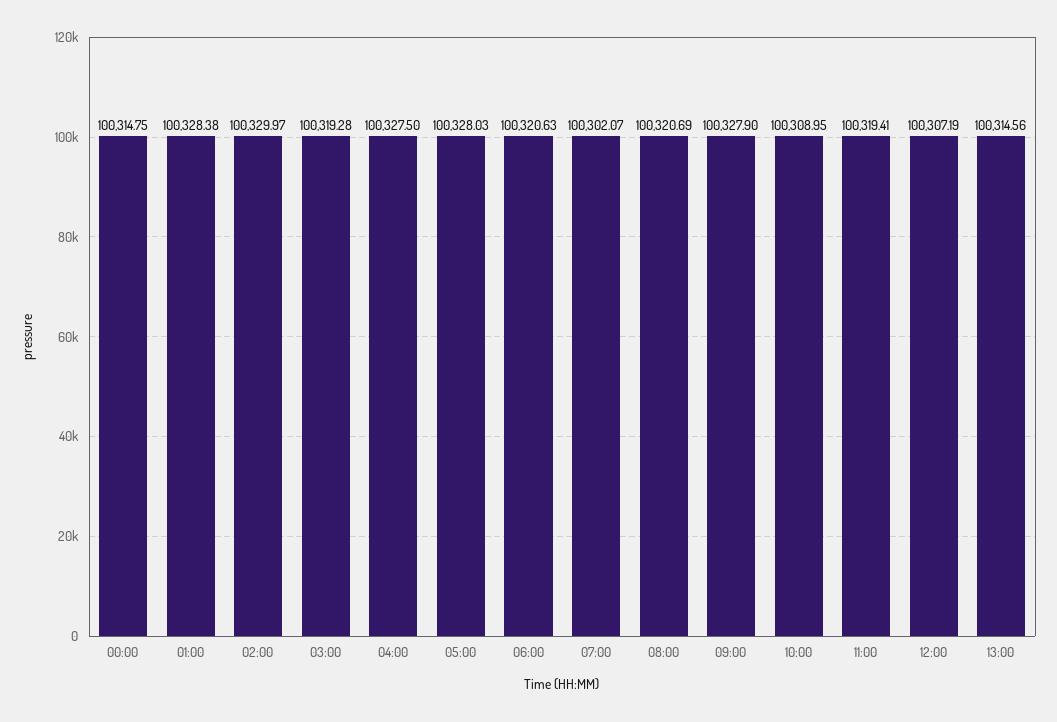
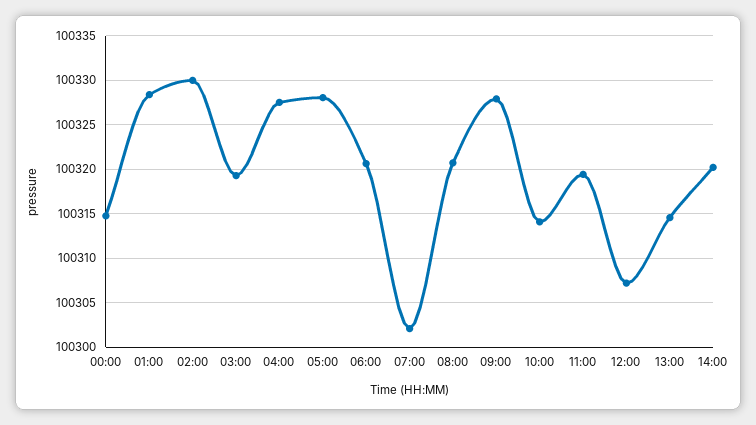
10:00: 100308.95 -> 100314
14:00: none -> 100320

